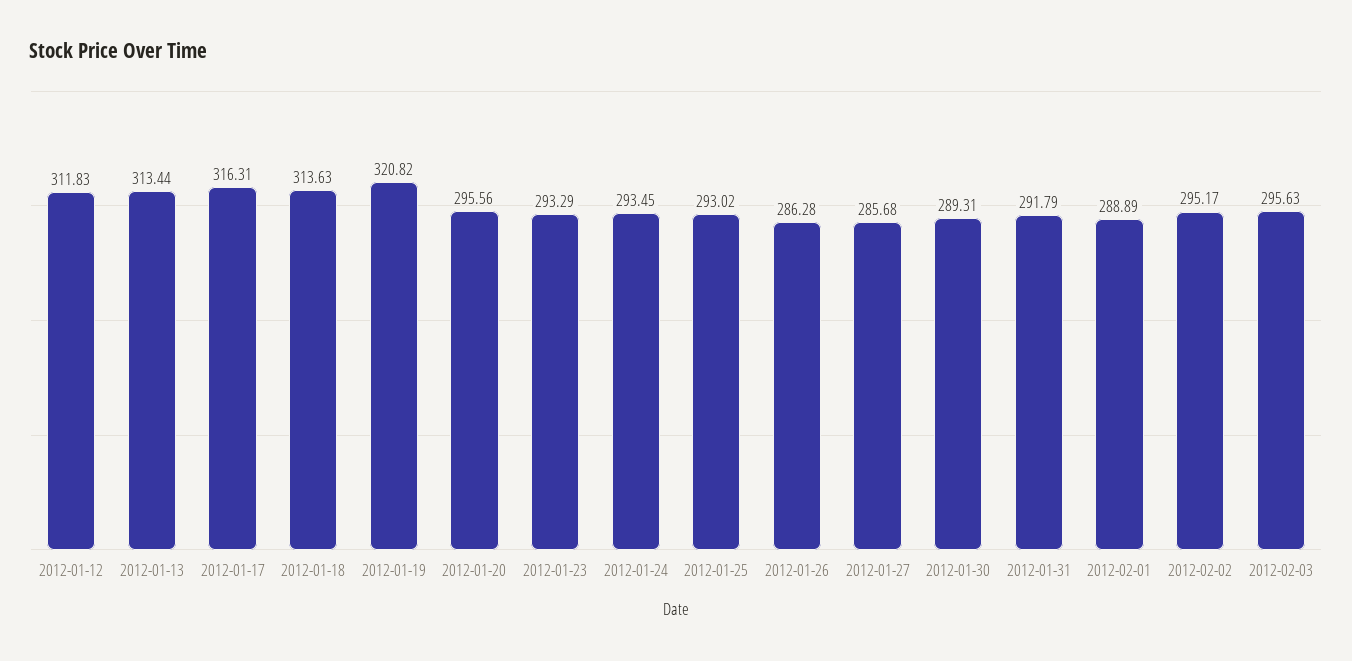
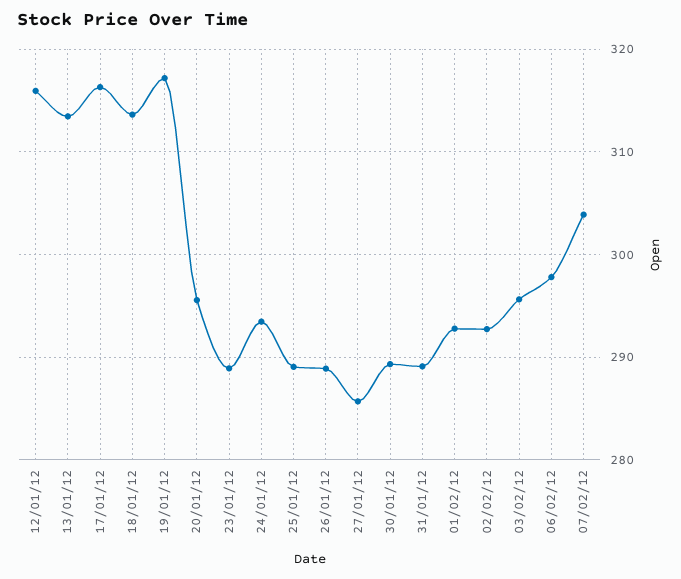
2012-01-12: 311.83 -> 316
2012-01-19: 320.82 -> 317
2012-01-23: 293.29 -> 289
2012-01-25: 293.02 -> 289
2012-01-26: 286.28 -> 289
2012-01-31: 291.79 -> 289
2012-02-01: 288.89 -> 293
2012-02-02: 295.17 -> 293
06/02/12: none -> 298
07/02/12: none -> 304

